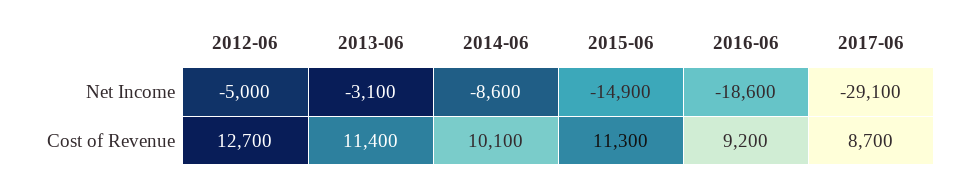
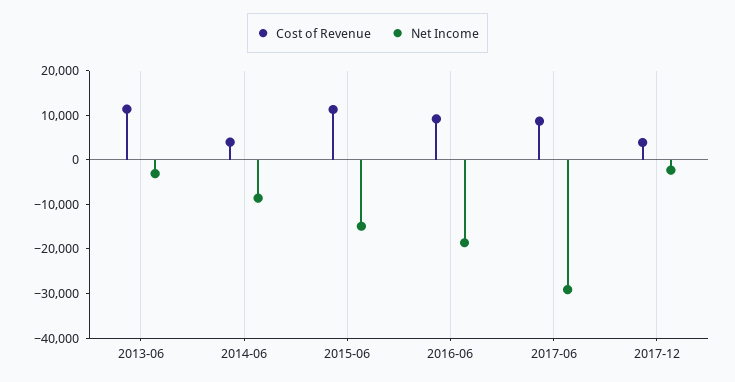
Net Income, 2012-06: -5000 -> none
Cost of Revenue, 2012-06: 12700 -> none
Cost of Revenue, 2014-06: 10100 -> 4000
Cost of Revenue, 2017-12: none -> 4000
Net Income, 2017-12: none -> -2000

